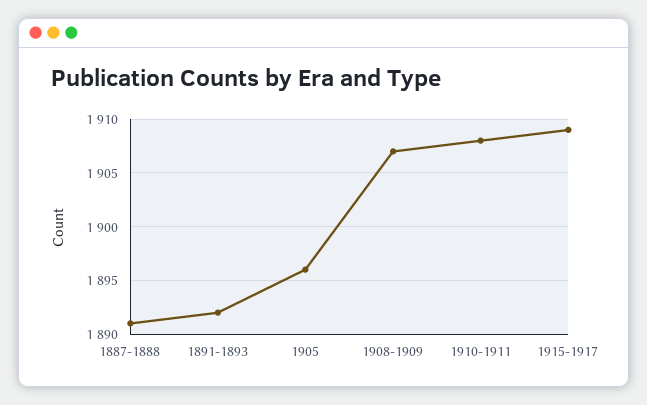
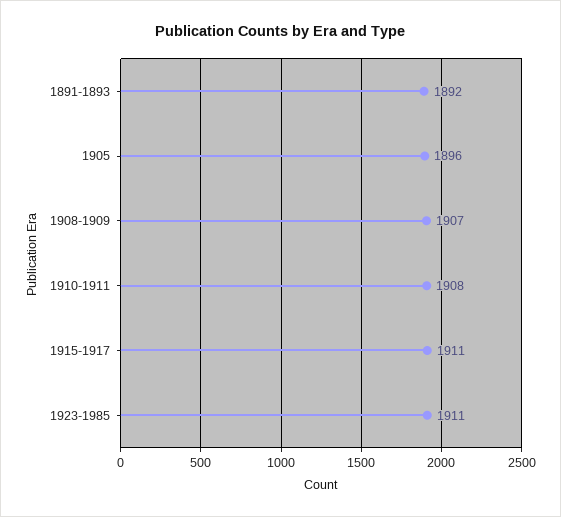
1887-1888: 1891 -> none
1915-1917: 1909 -> 1911
1923-1985: none -> 1911

